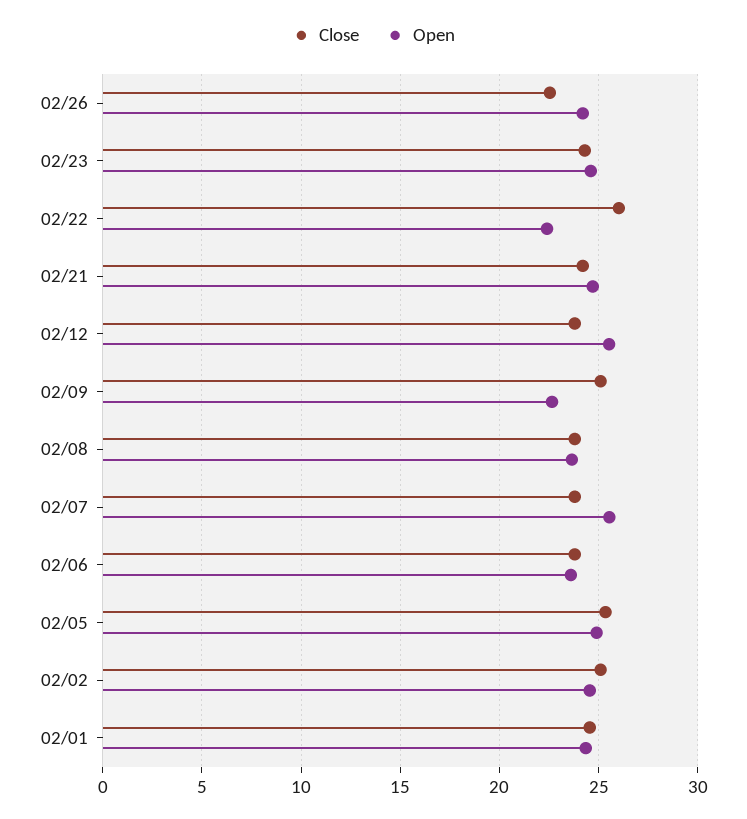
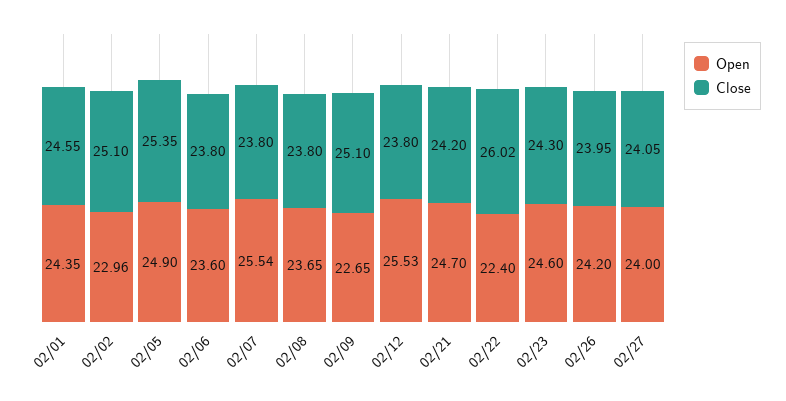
Close, 02/26: 22.5 -> 23.95
Open, 02/02: 24.5 -> 22.96
Open, 02/27: none -> 24
Close, 02/27: none -> 24.05

